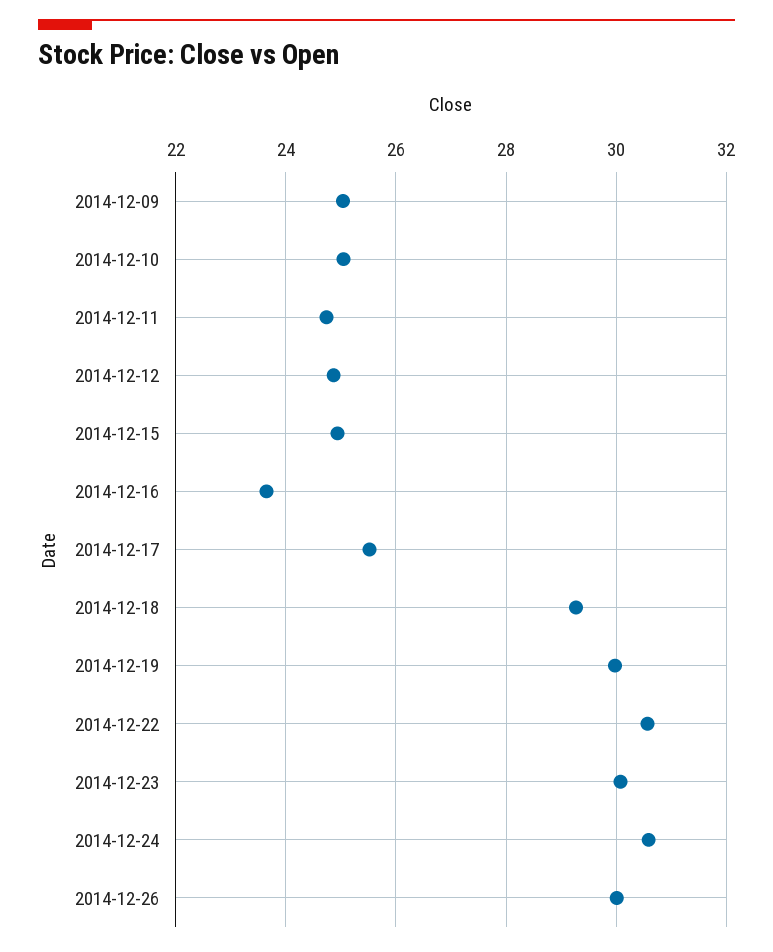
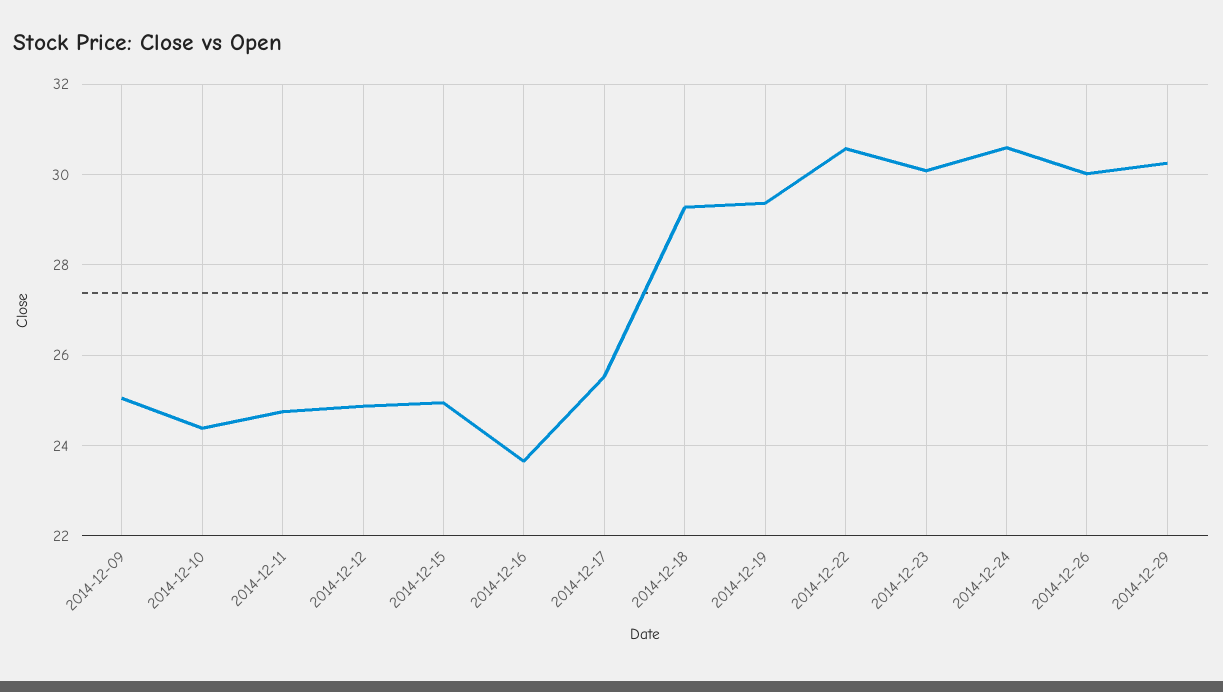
2014-12-10: 25 -> 24.4
2014-12-19: 30 -> 29.4
2014-12-29: none -> 30.2

